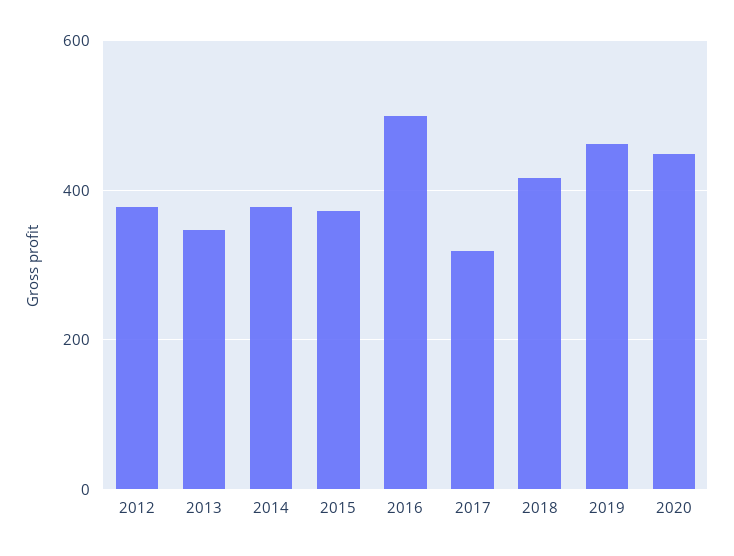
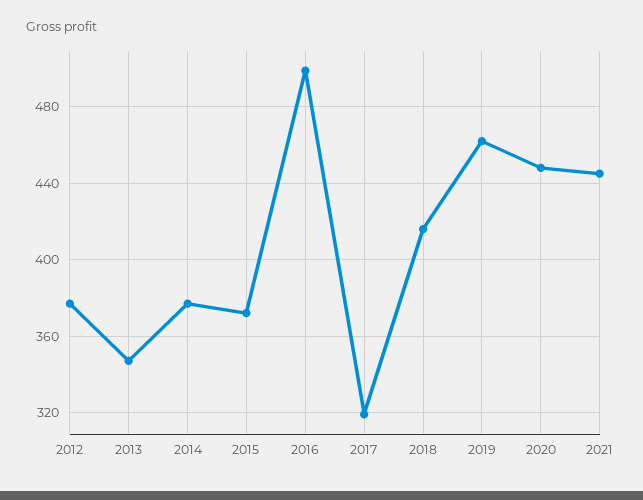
2021: none -> 445

